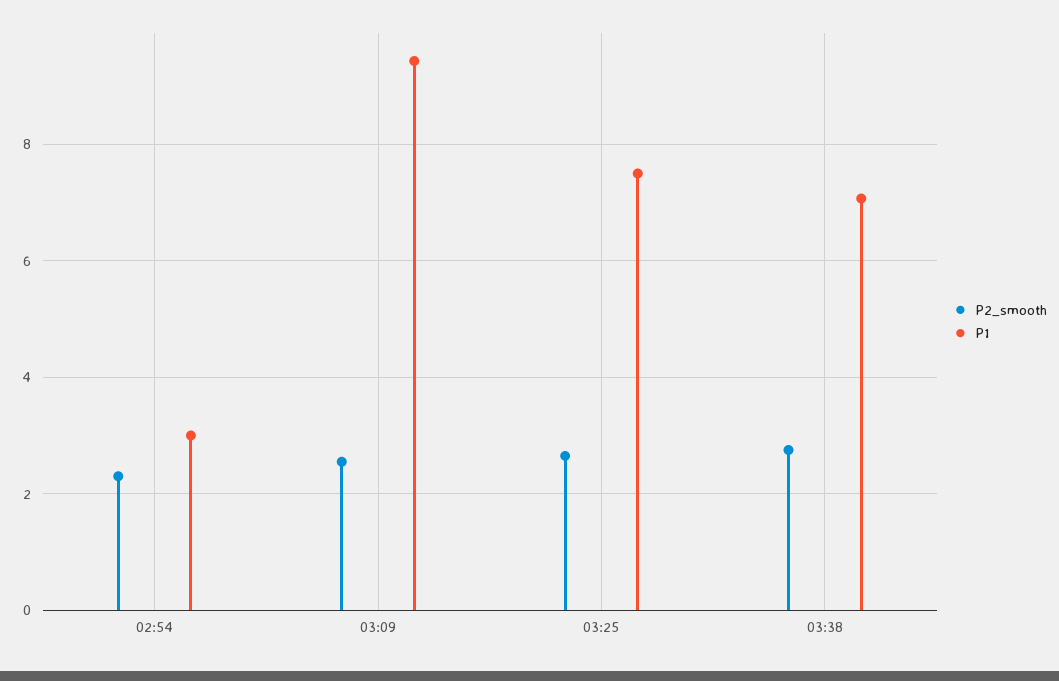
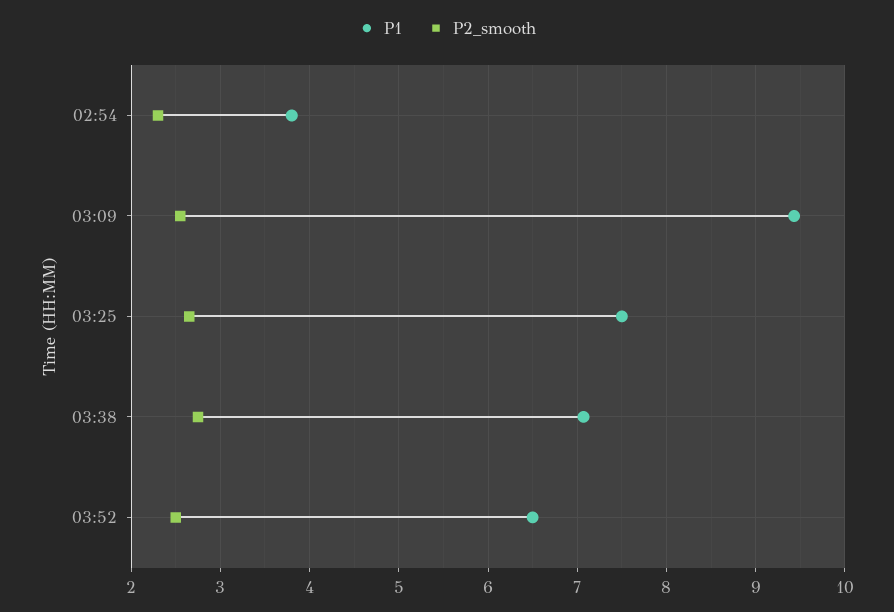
P1, 02:54: 3 -> 3.8
P1, 03:52: none -> 6.5
P2_smooth, 03:52: none -> 2.5

